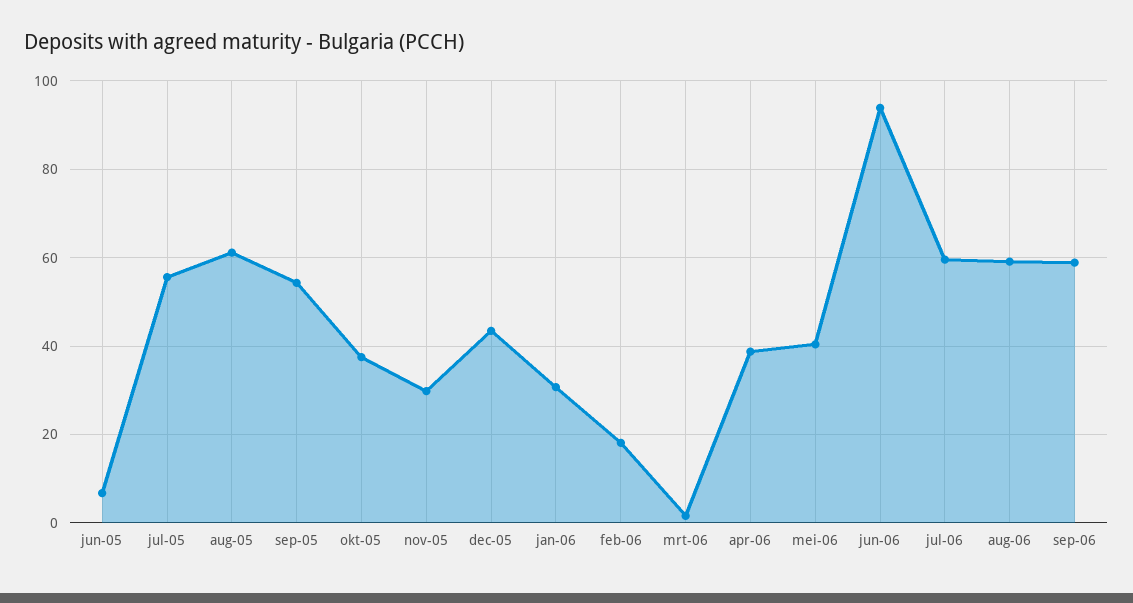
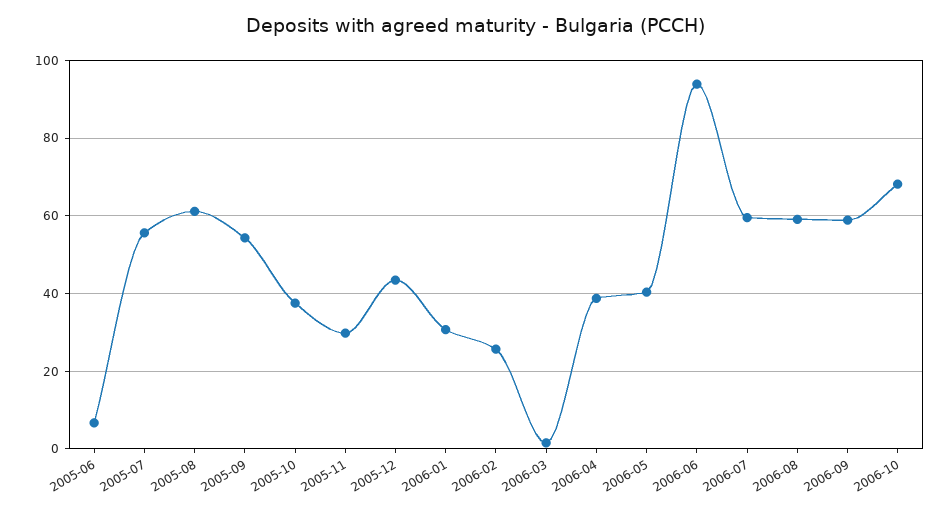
feb-06: 18 -> 26
2006-10: none -> 68

